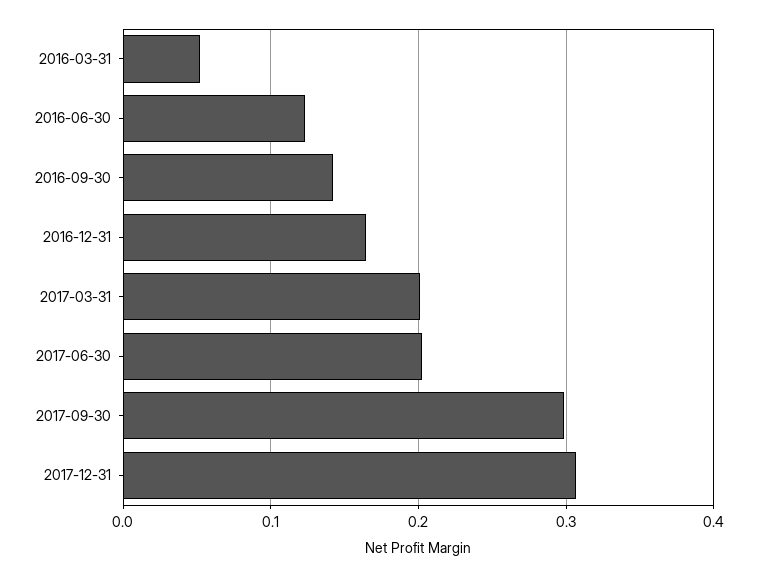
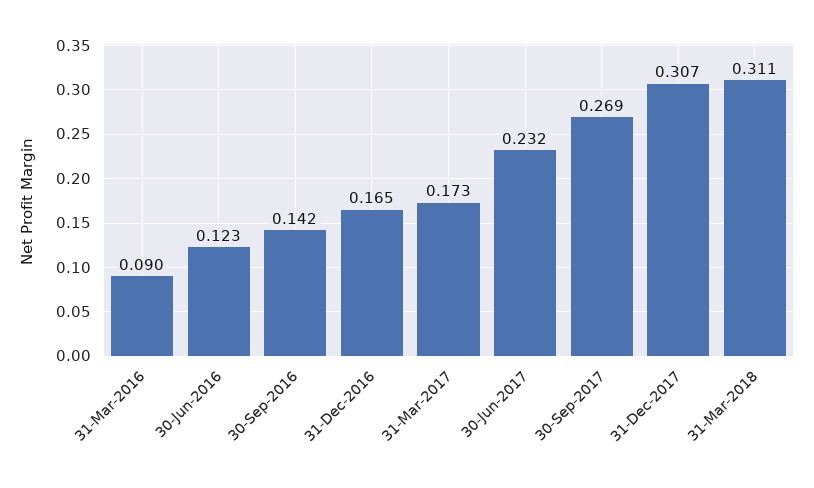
2016-03-31: 0.05 -> 0.09
2017-03-31: 0.2 -> 0.173
2017-06-30: 0.2 -> 0.232
2017-09-30: 0.3 -> 0.269
31-Mar-2018: none -> 0.311

